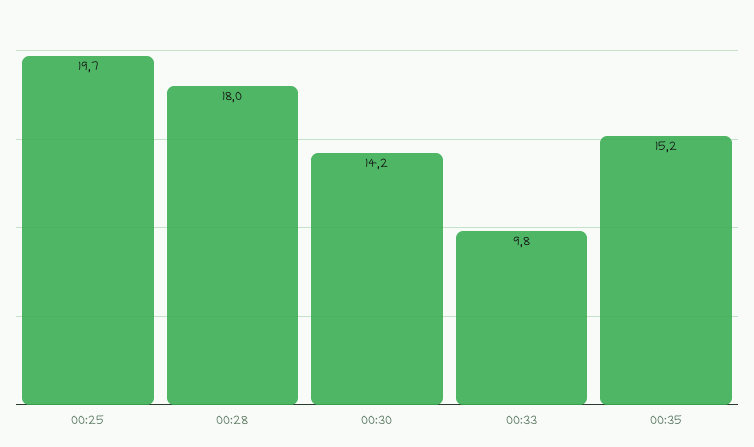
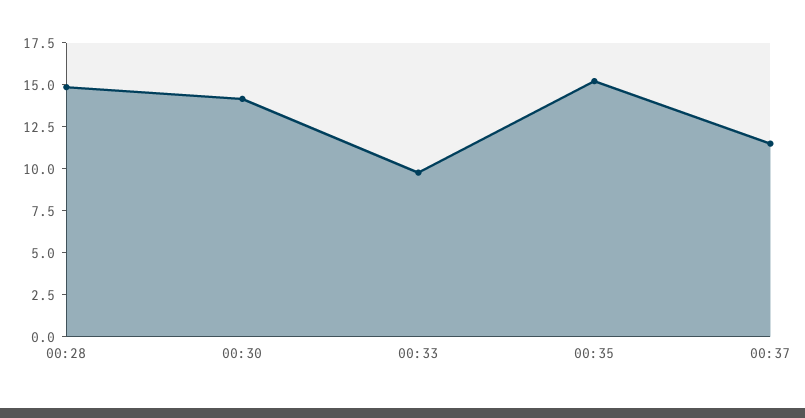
00:25: 19.7 -> none
00:28: 18 -> 15
00:37: none -> 11.5

